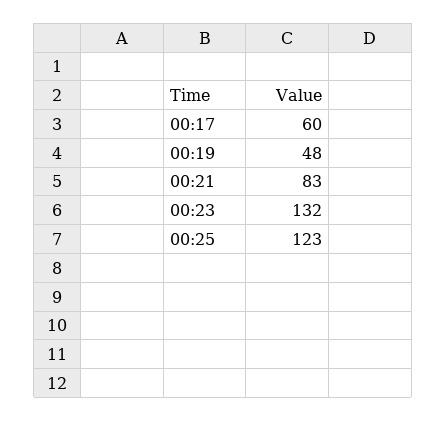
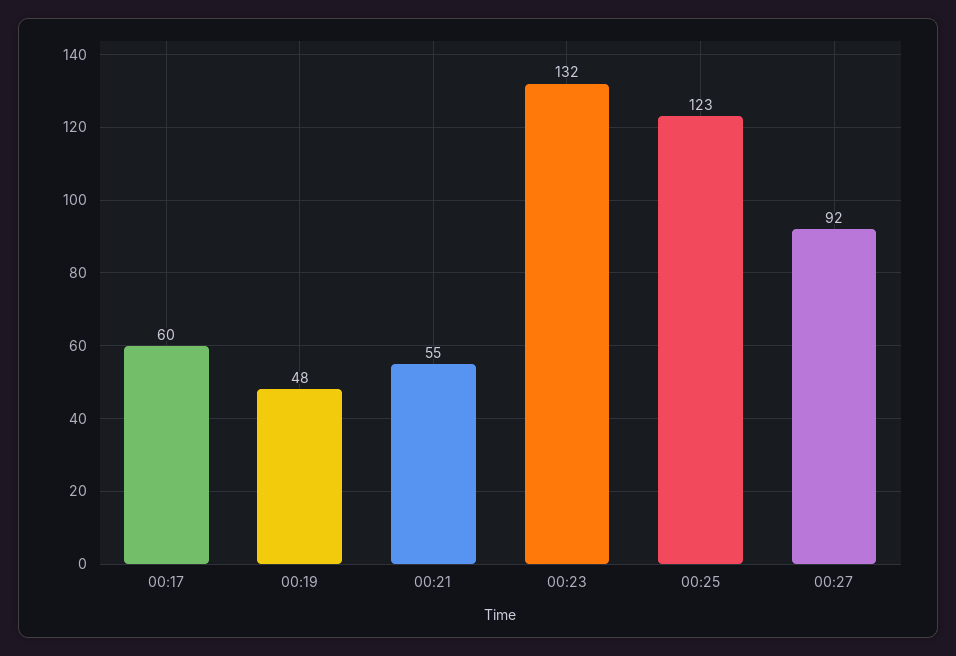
00:21: 83 -> 55
00:27: none -> 92

